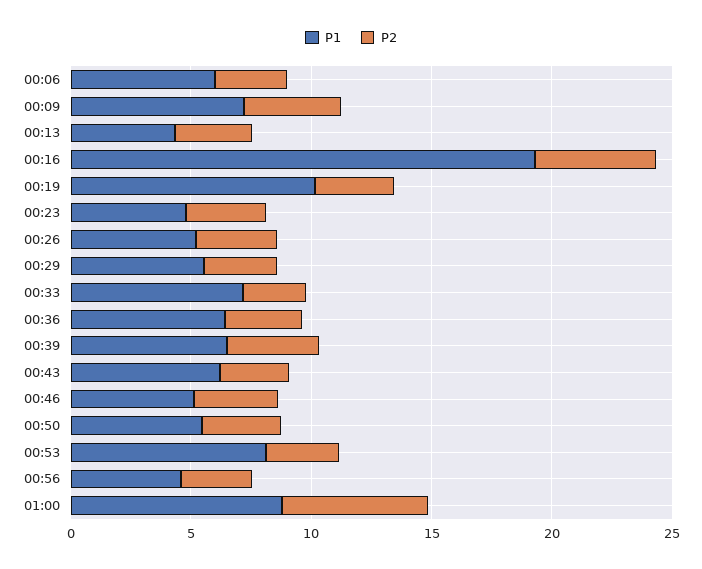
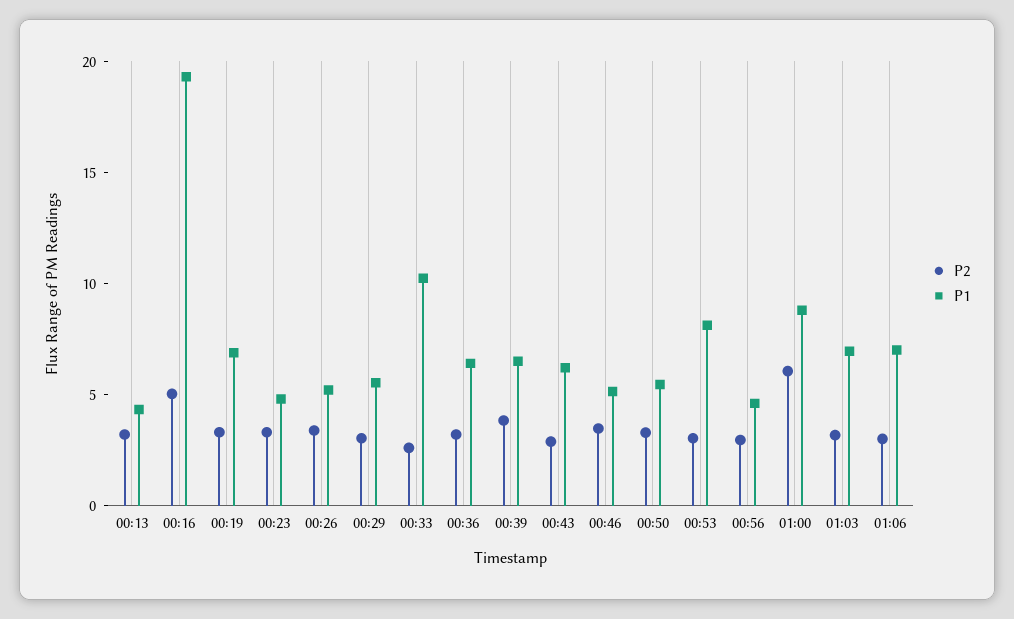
P1, 00:06: 6 -> none
P2, 00:06: 3 -> none
P1, 00:09: 7 -> none
P2, 00:09: 4 -> none
P1, 00:19: 10 -> 7
P1, 00:33: 7 -> 10
P2, 01:03: none -> 3
P1, 01:03: none -> 7
P2, 01:06: none -> 3
P1, 01:06: none -> 7

